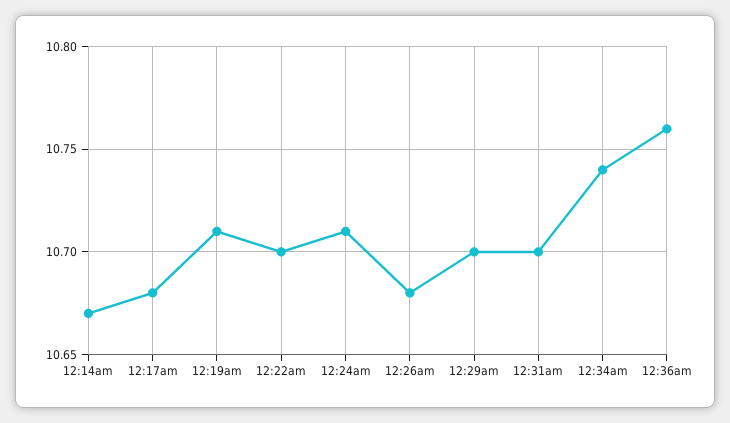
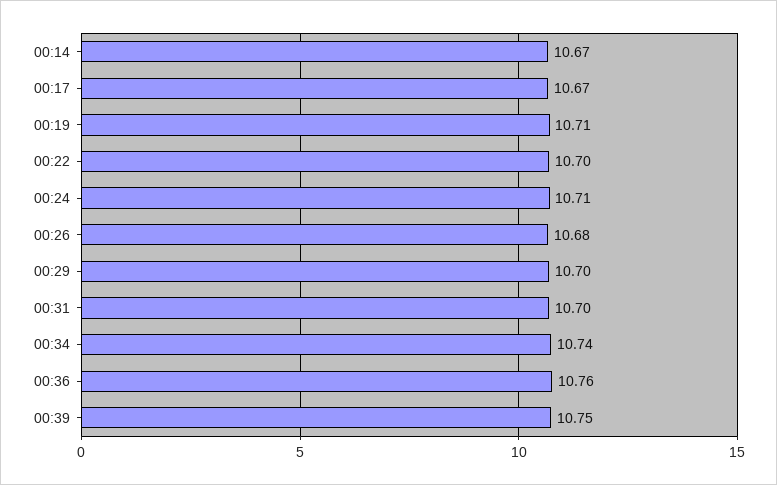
12:17am: 10.68 -> 10.67
00:39: none -> 10.75

